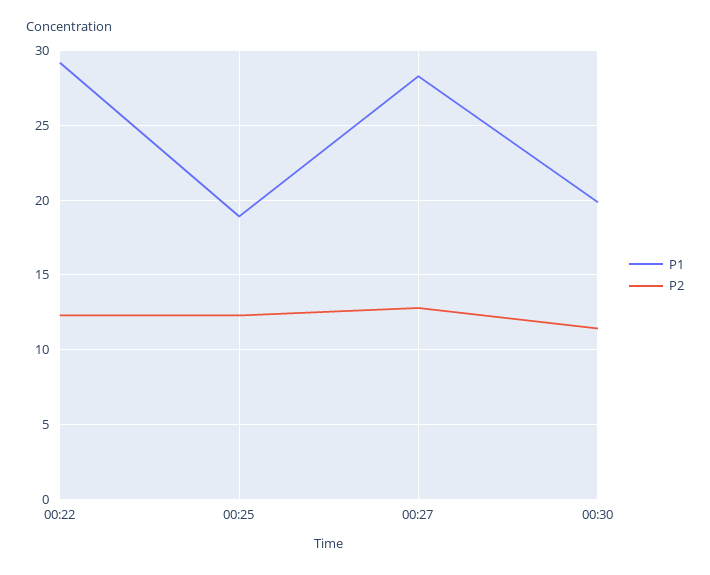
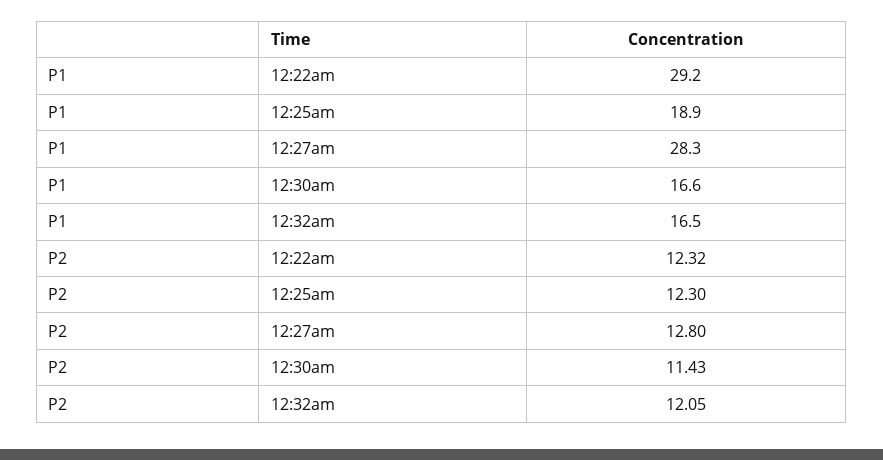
P1, 00:30: 20 -> 16.6
P1, 12:32am: none -> 16.5
P2, 12:32am: none -> 12.05

